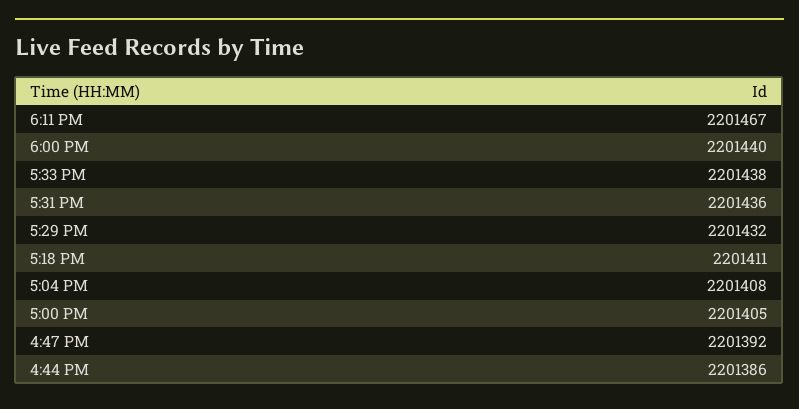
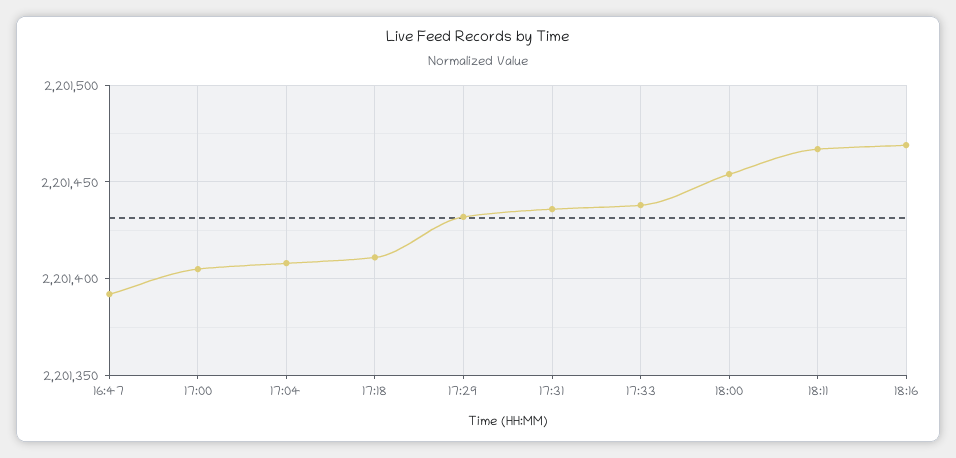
6:00 PM: 2201440 -> 2201455
4:44 PM: 2201386 -> none
18:16: none -> 2201470

